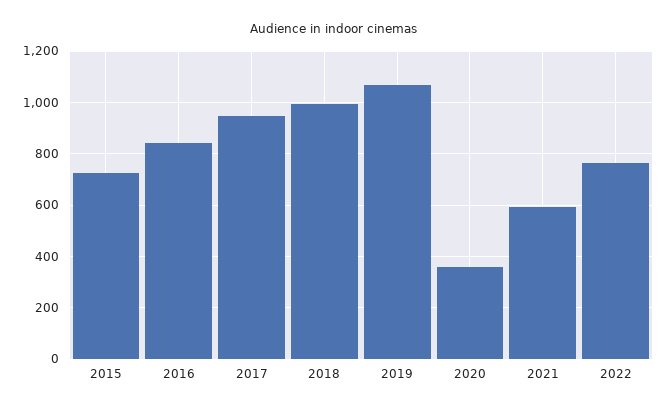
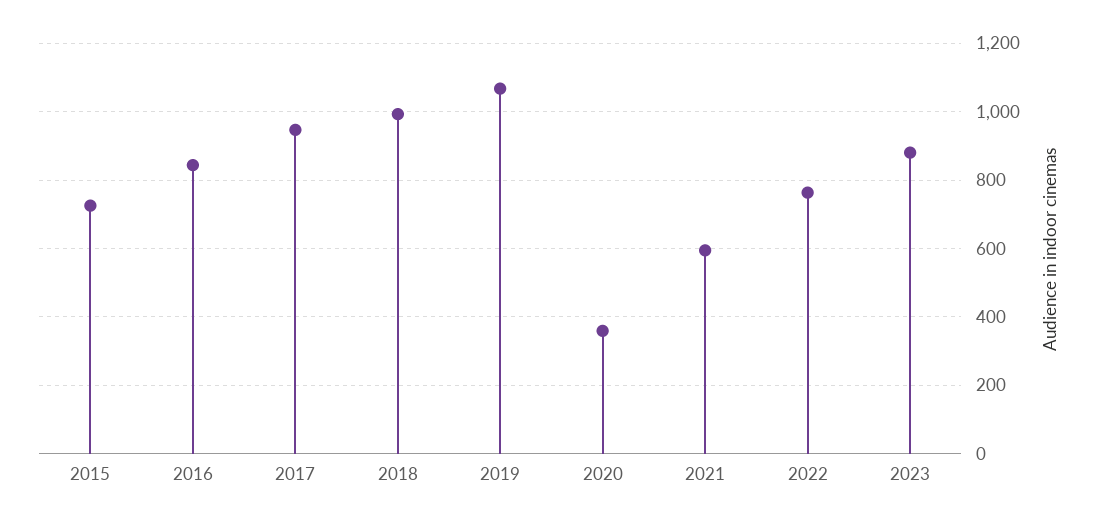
2023: none -> 880

